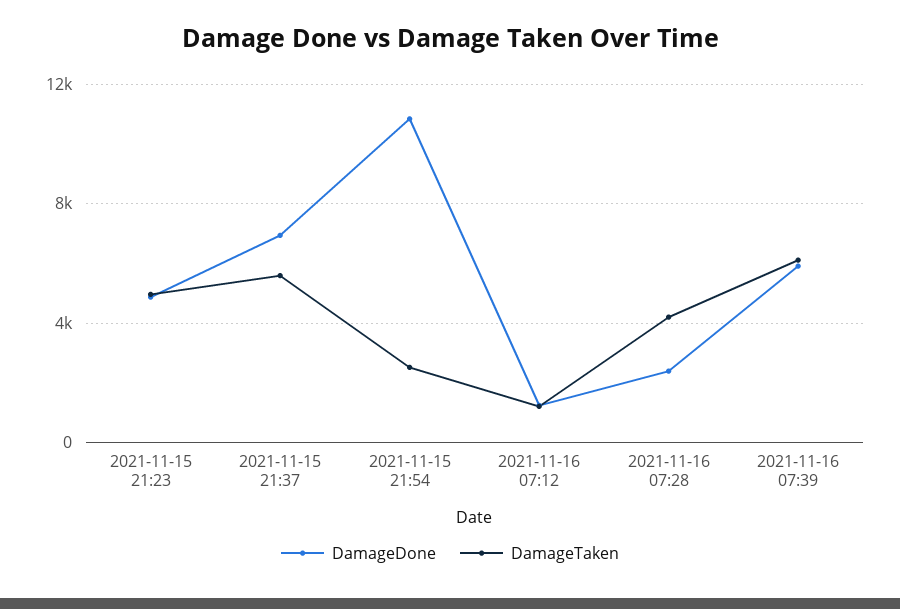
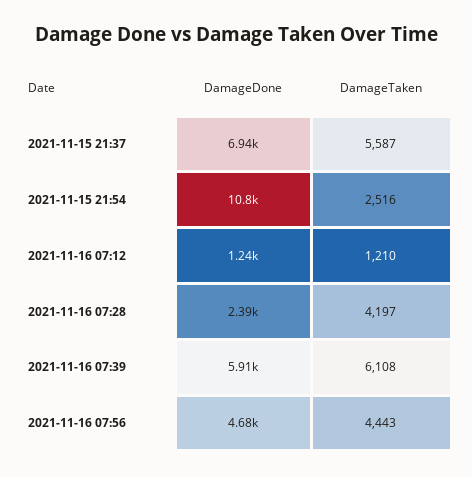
DamageDone, 2021-11-15 21:23: 5000 -> none
DamageTaken, 2021-11-15 21:23: 5000 -> none
DamageDone, 2021-11-16 07:56: none -> 4680
DamageTaken, 2021-11-16 07:56: none -> 4443

